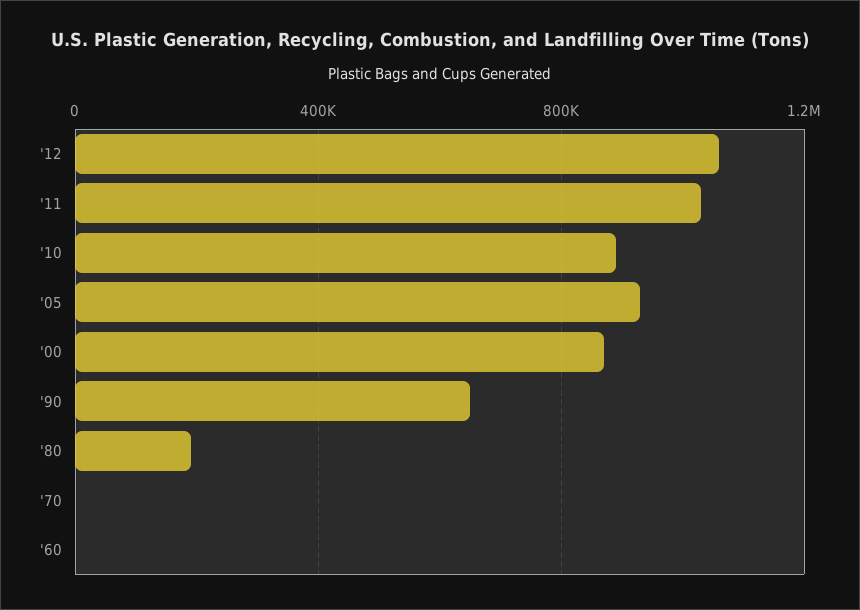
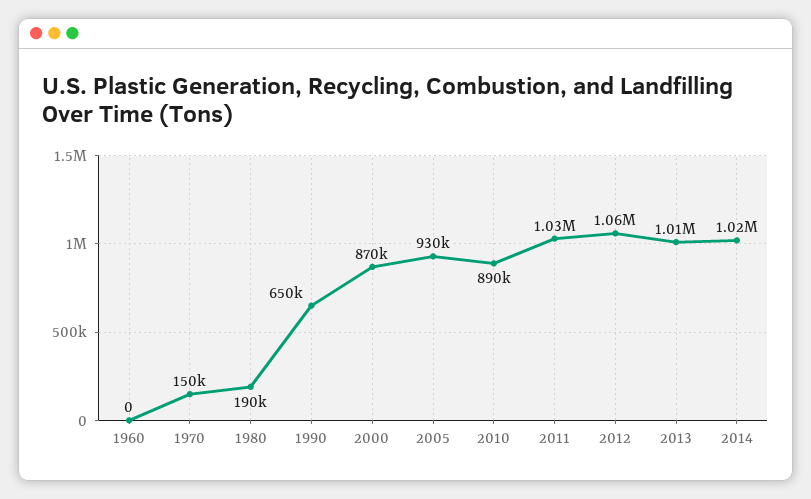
'70: 0 -> 150000
2013: none -> 1010000
2014: none -> 1020000

